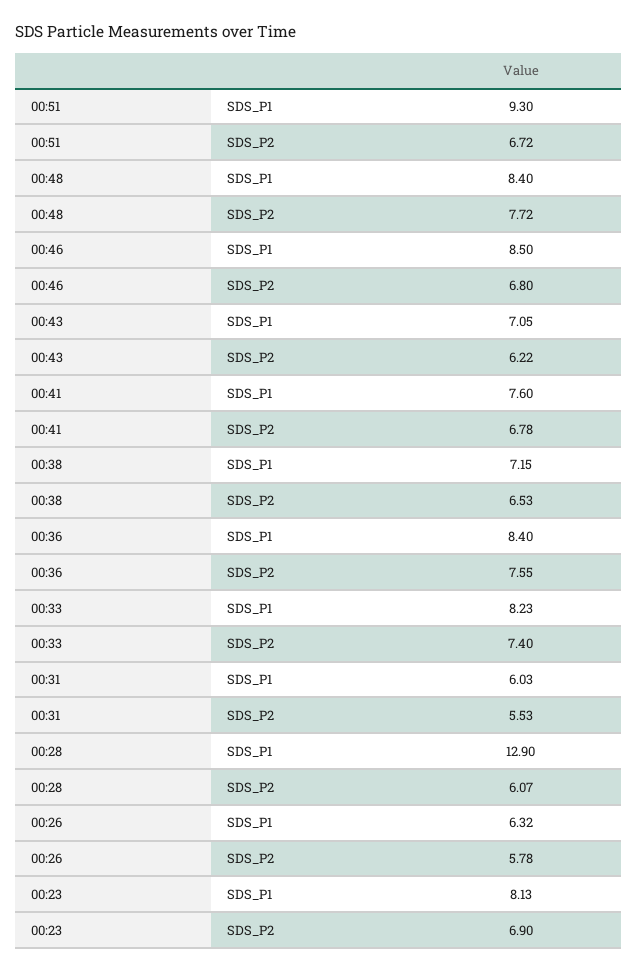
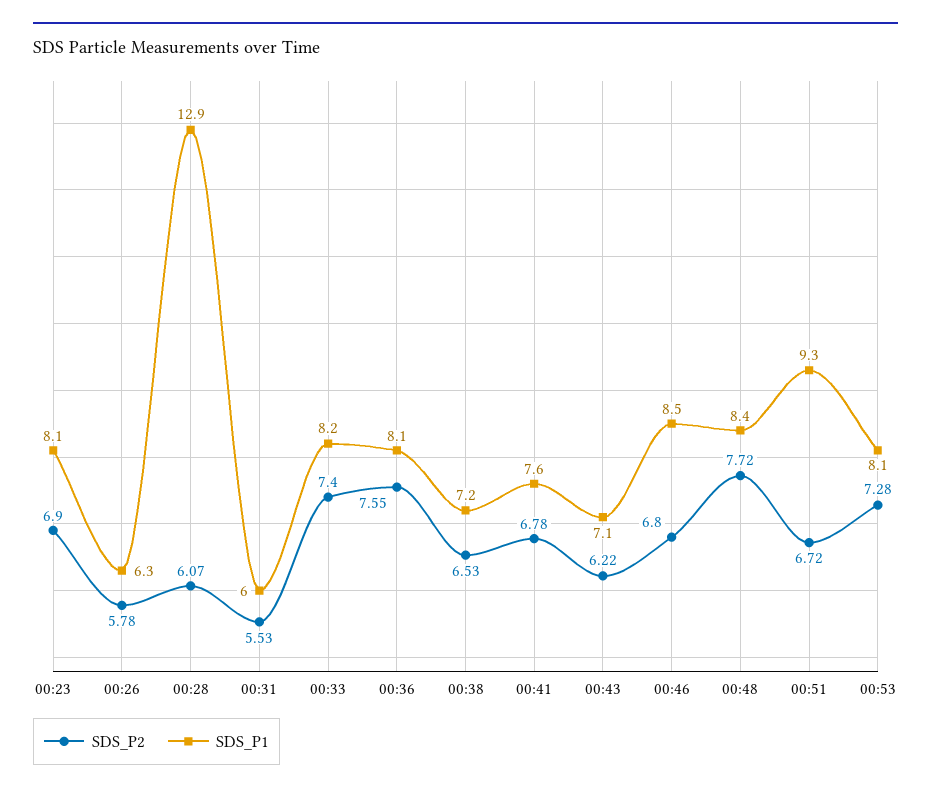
SDS_P1, 00:36: 8.4 -> 8.1
SDS_P2, 00:53: none -> 7.28
SDS_P1, 00:53: none -> 8.1

